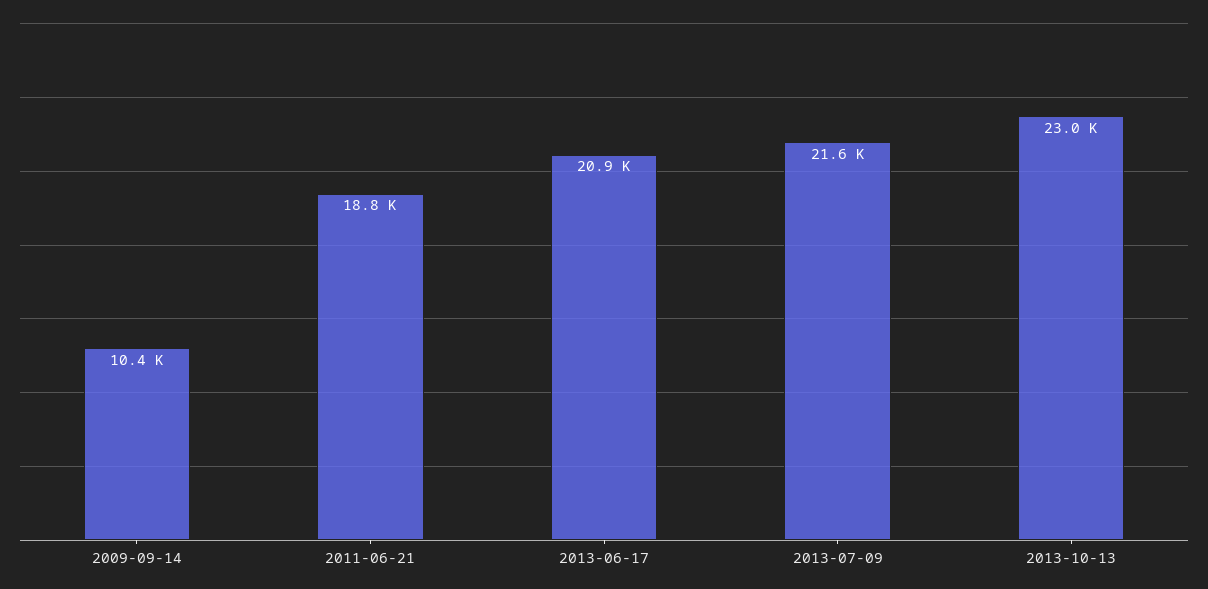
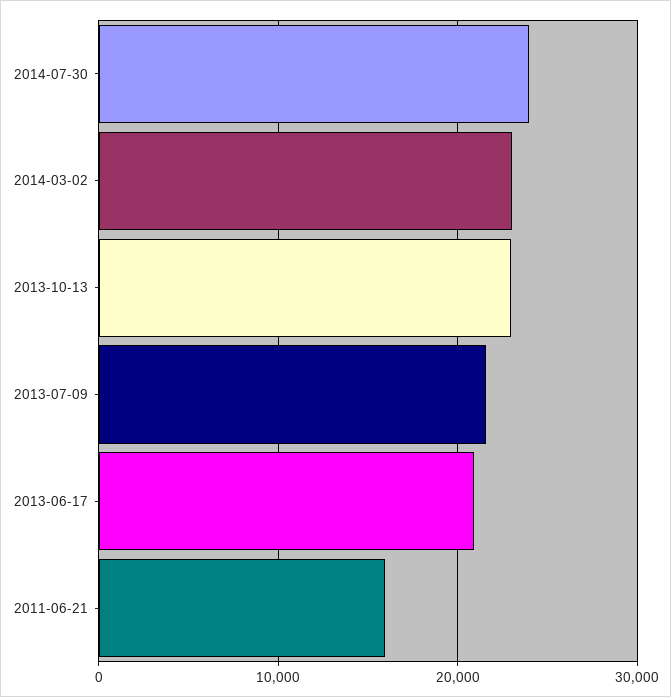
2009-09-14: 10400 -> none
2011-06-21: 18800 -> 16000
2014-07-30: none -> 24000
2014-03-02: none -> 23000

